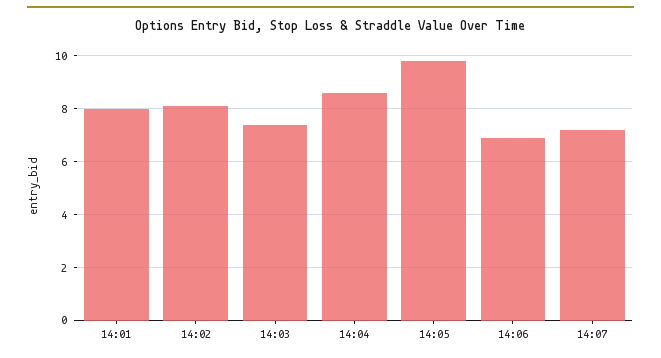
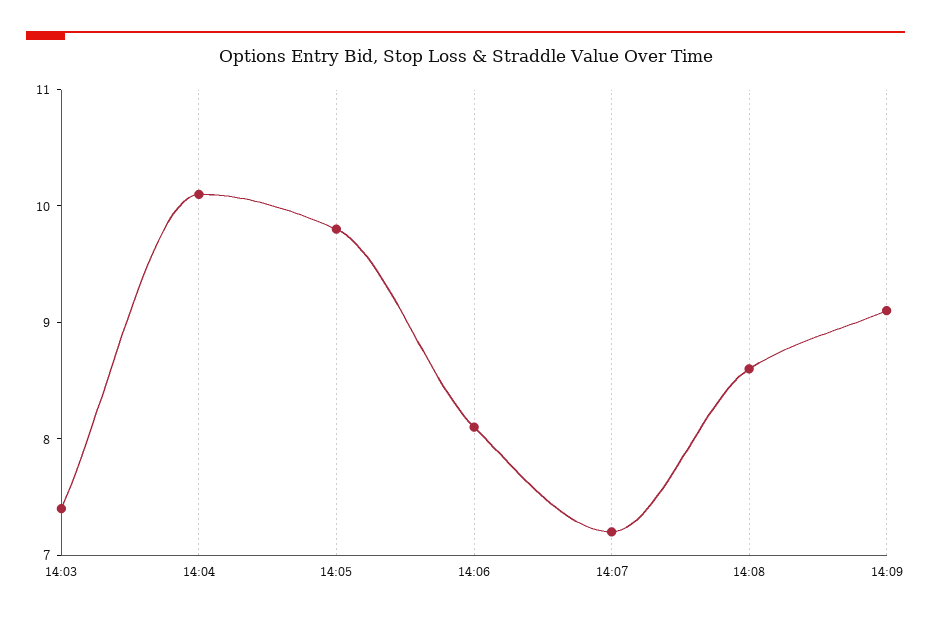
14:01: 8 -> none
14:02: 8 -> none
14:04: 8.5 -> 10.1
14:06: 7 -> 8.1
14:08: none -> 8.6
14:09: none -> 9.1

